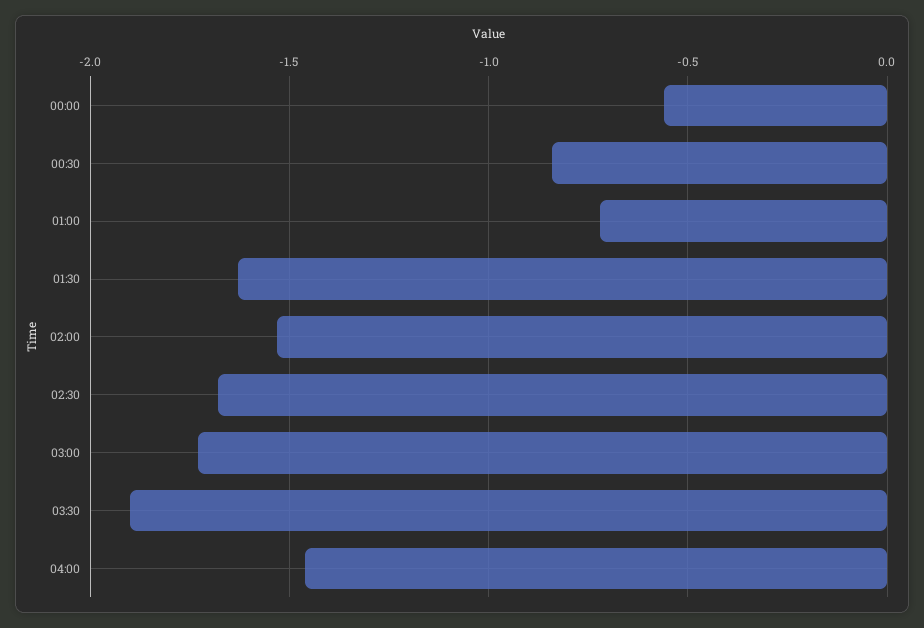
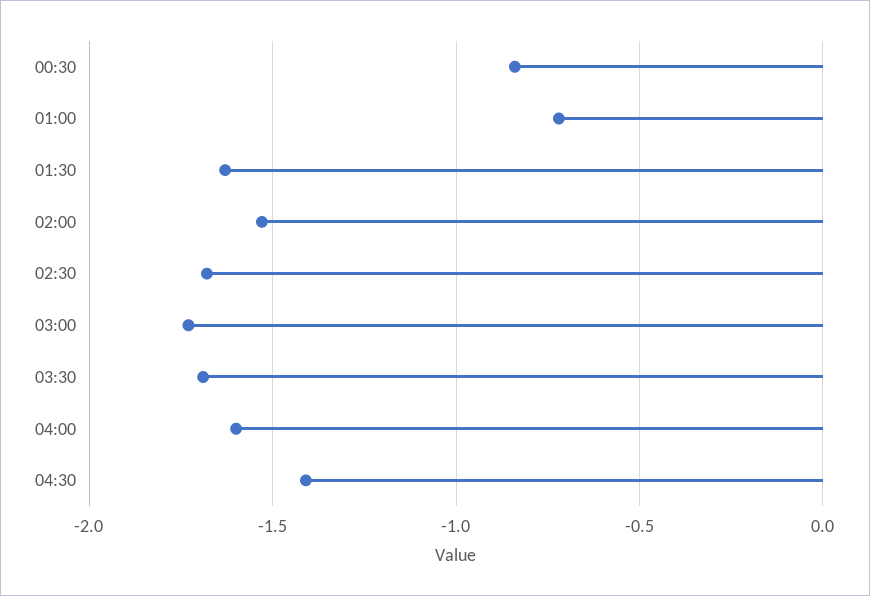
00:00: -0.55 -> none
03:30: -1.9 -> -1.7
04:00: -1.45 -> -1.6
04:30: none -> -1.4

